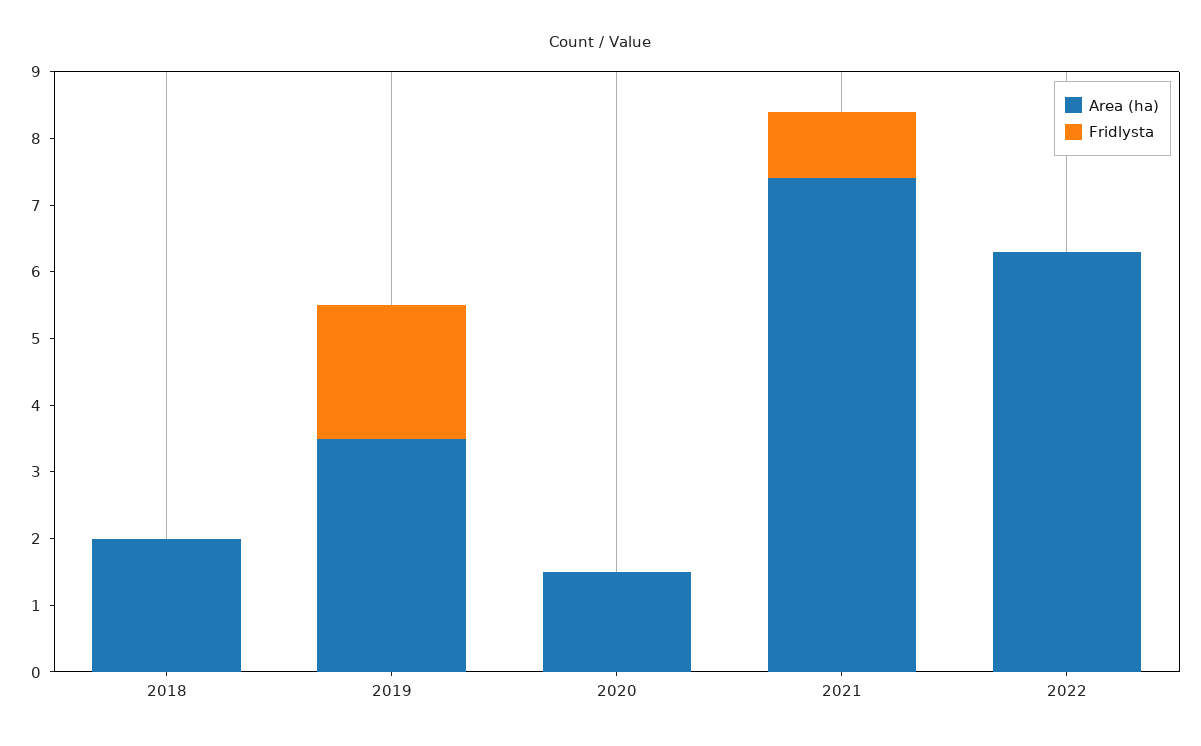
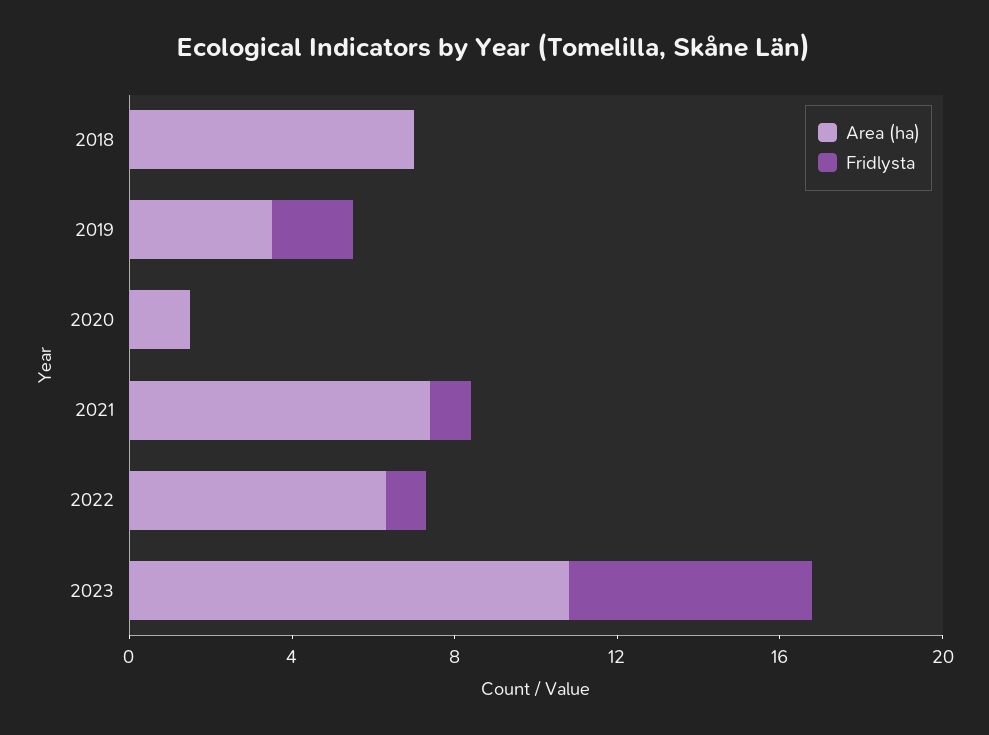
Area (ha), 2018: 2 -> 7
Fridlysta, 2022: 0 -> 1
Area (ha), 2023: none -> 11
Fridlysta, 2023: none -> 6

